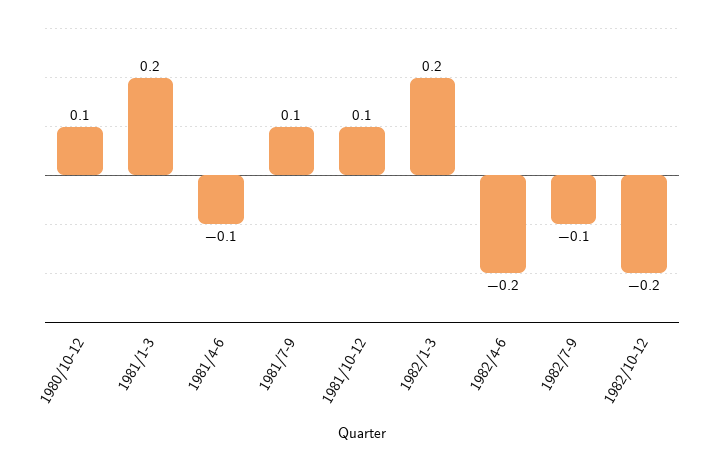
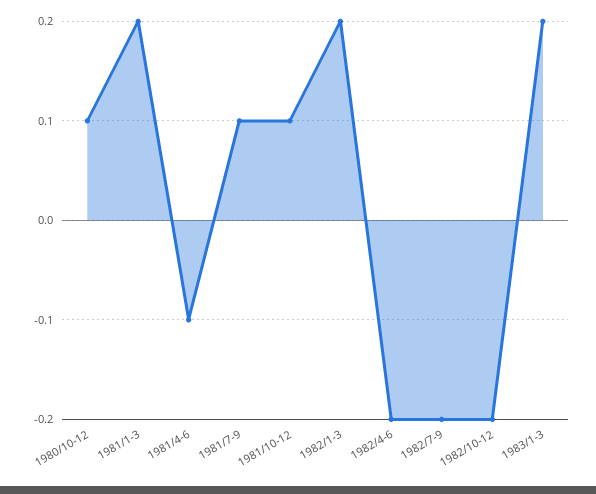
1982/7-9: -0.1 -> -0.2
1983/1-3: none -> 0.2

